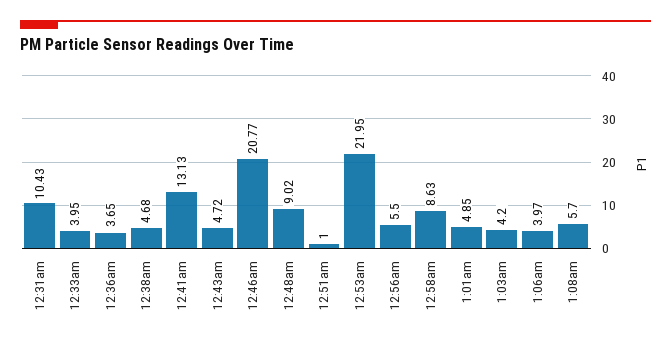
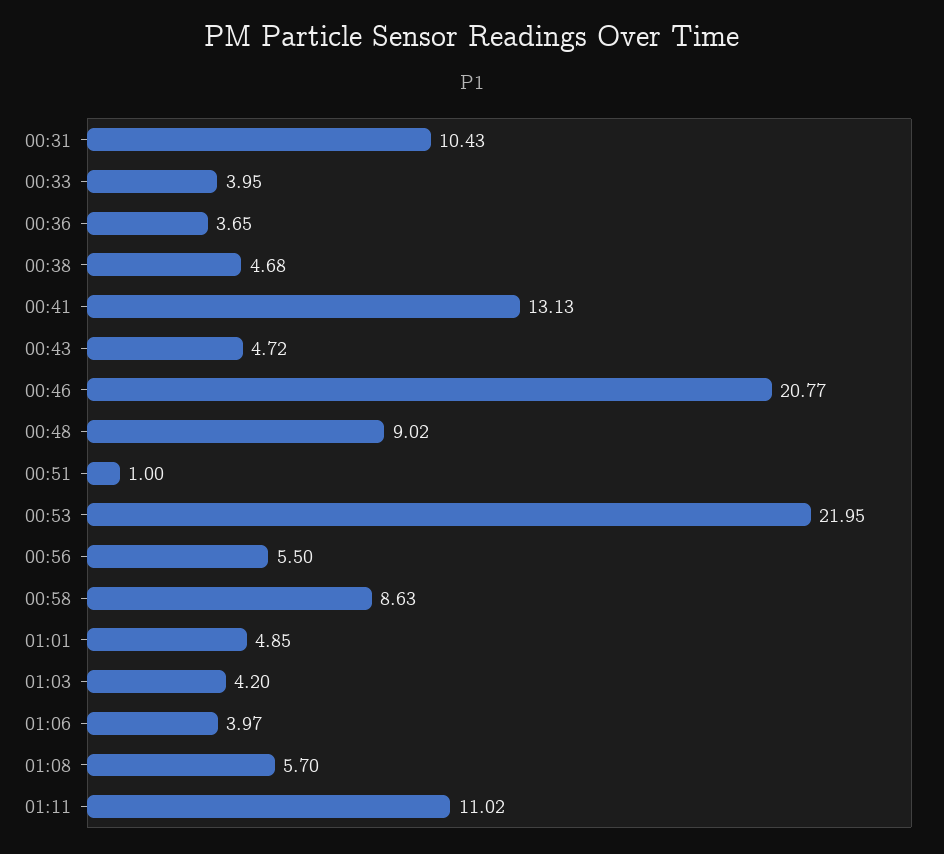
01:11: none -> 11.02

